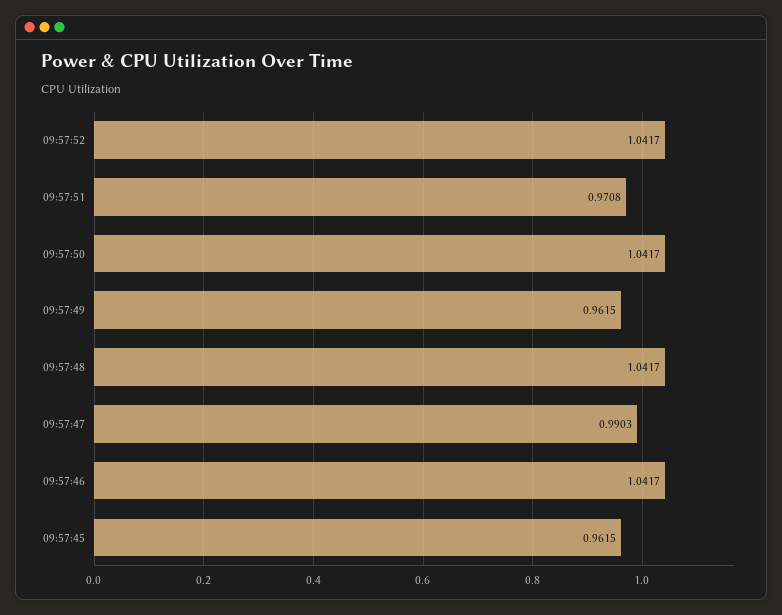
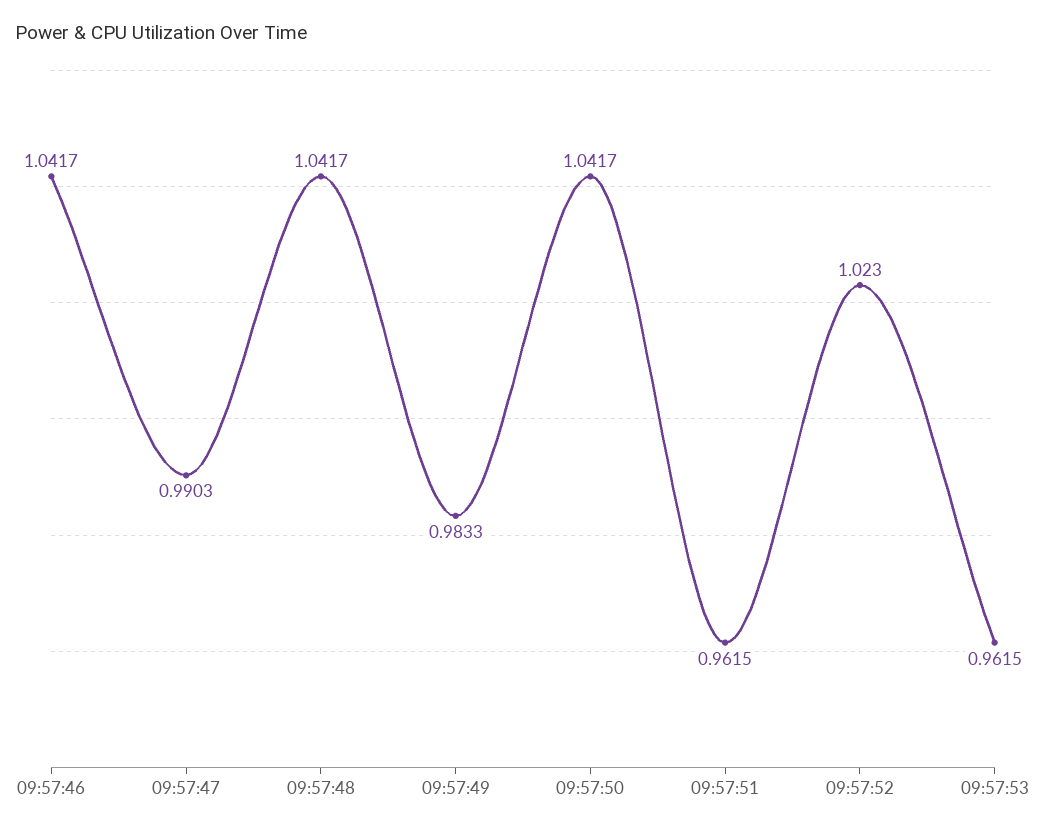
09:57:52: 1.0417 -> 1.023
09:57:51: 0.9708 -> 0.9615
09:57:49: 0.9615 -> 0.9833
09:57:45: 0.9615 -> none
09:57:53: none -> 0.9615

